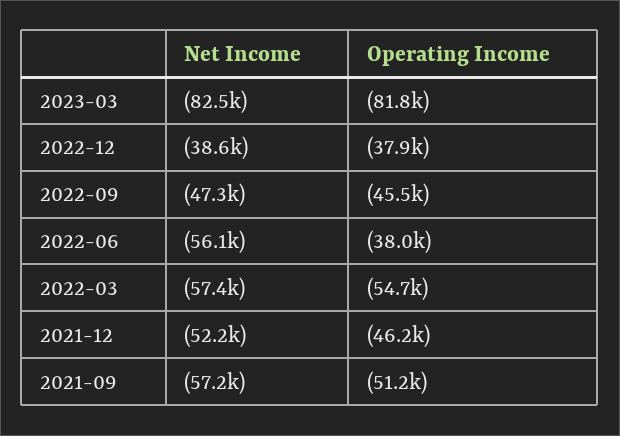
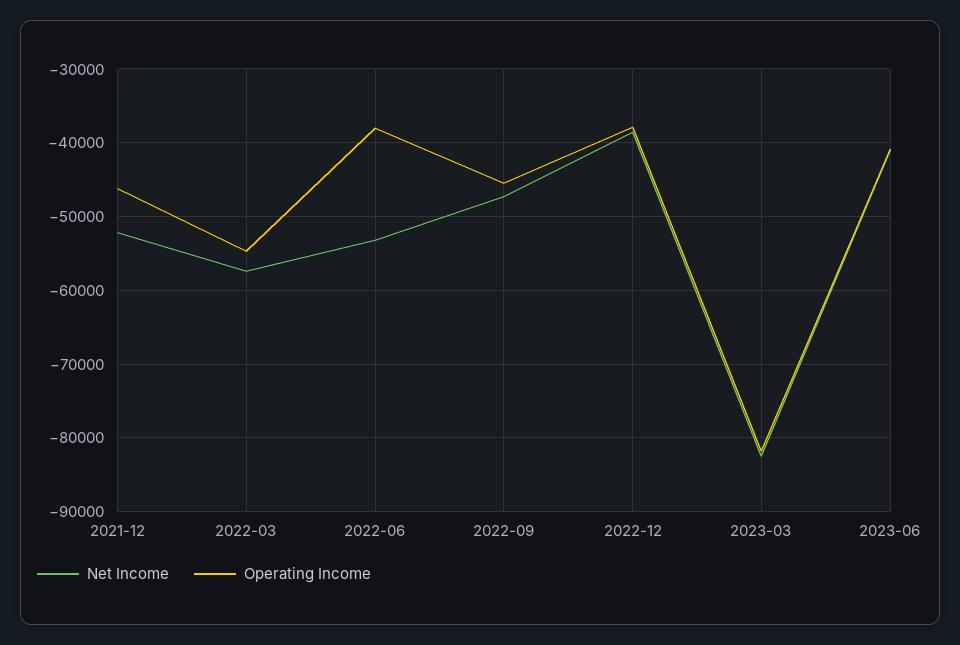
Net Income, 2022-06: -56100 -> -53000
Net Income, 2021-09: -57200 -> none
Operating Income, 2021-09: -51200 -> none
Net Income, 2023-06: none -> -41000
Operating Income, 2023-06: none -> -41000

